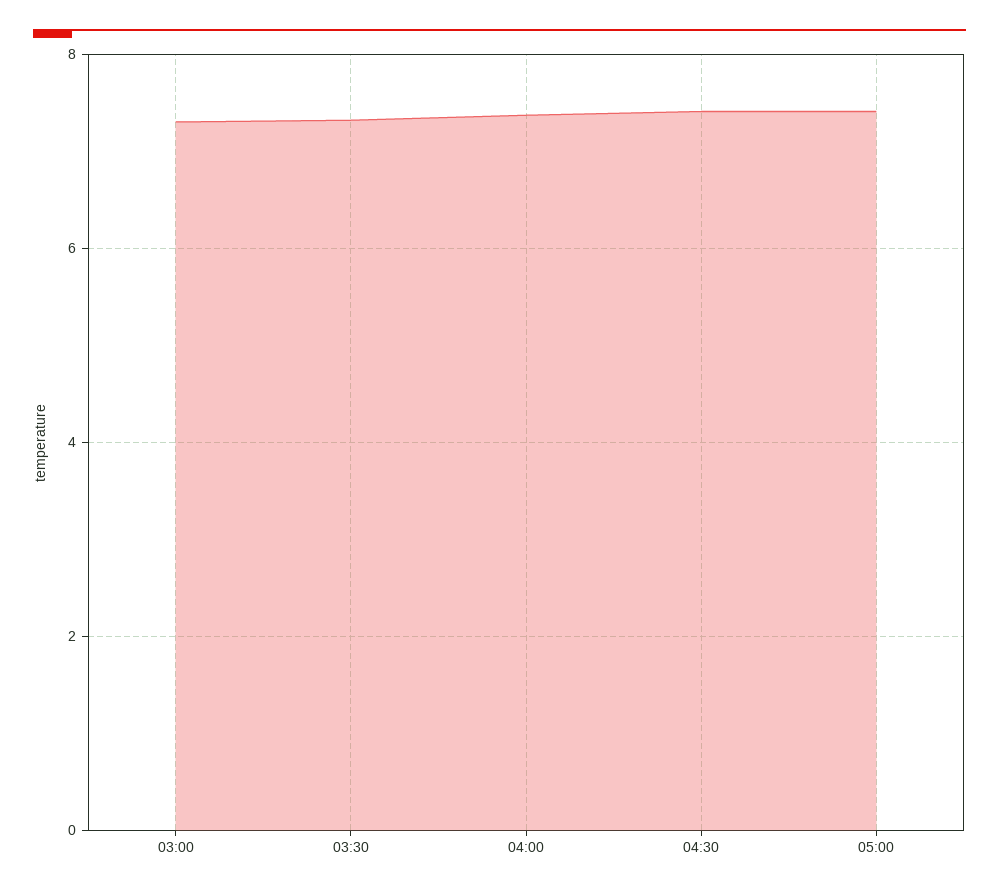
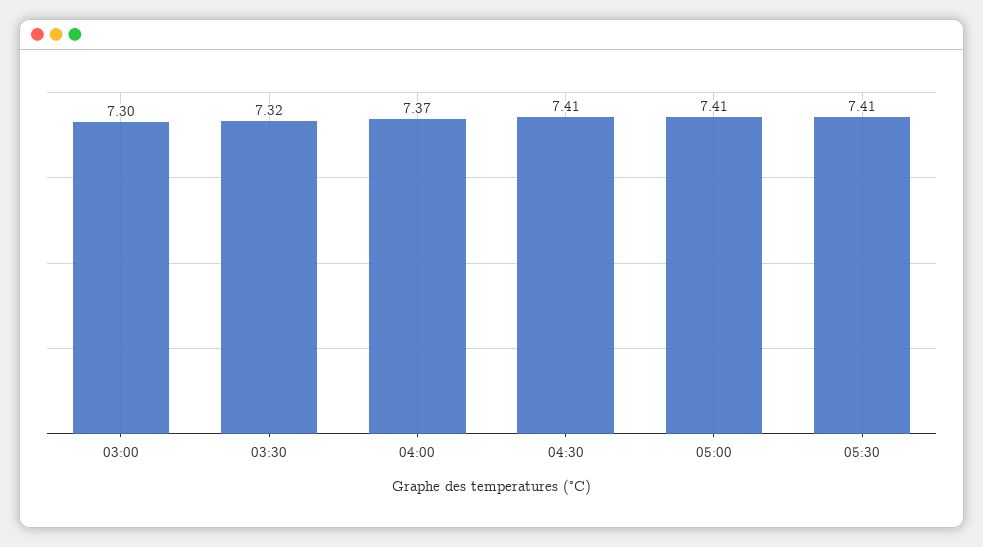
05:30: none -> 7.41

